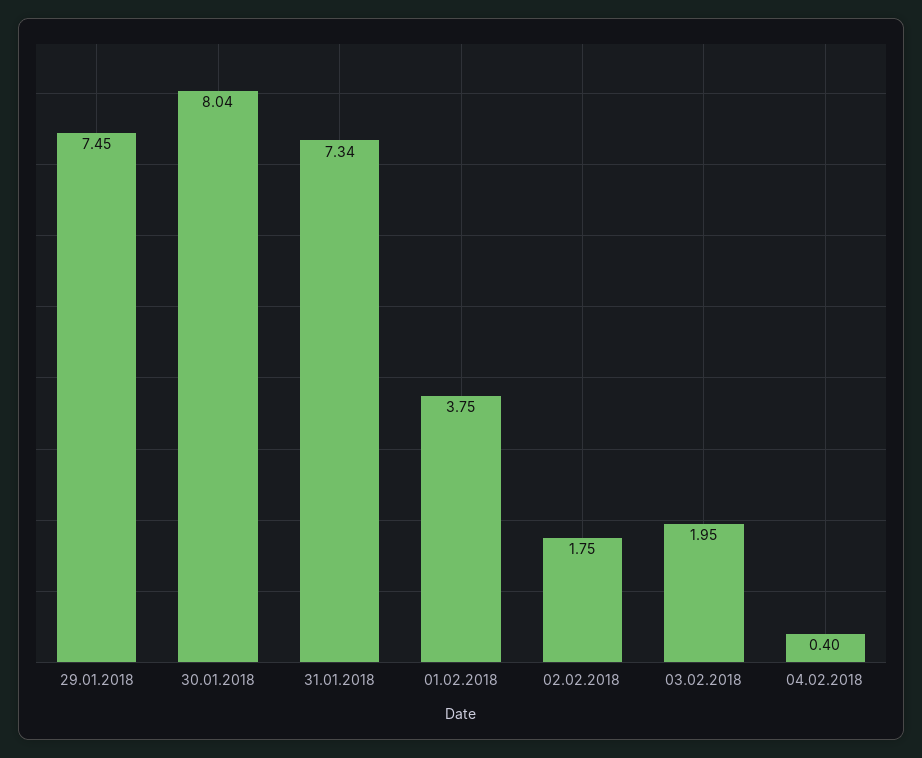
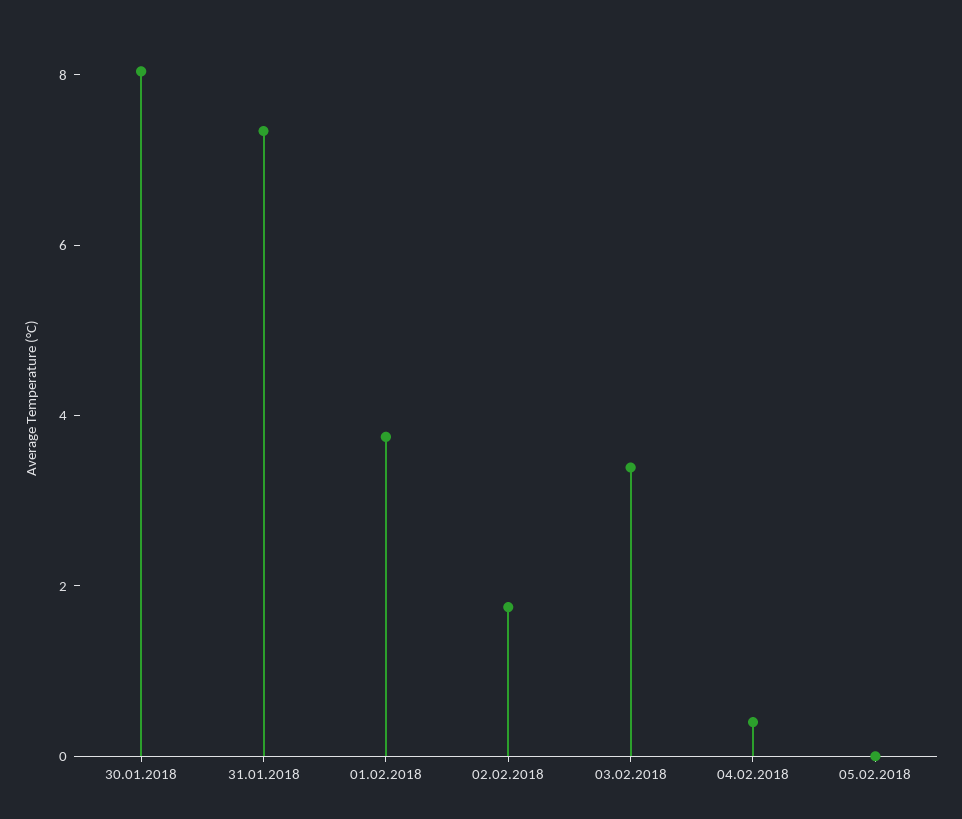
29.01.2018: 7.45 -> none
03.02.2018: 1.95 -> 3.5
05.02.2018: none -> 0

